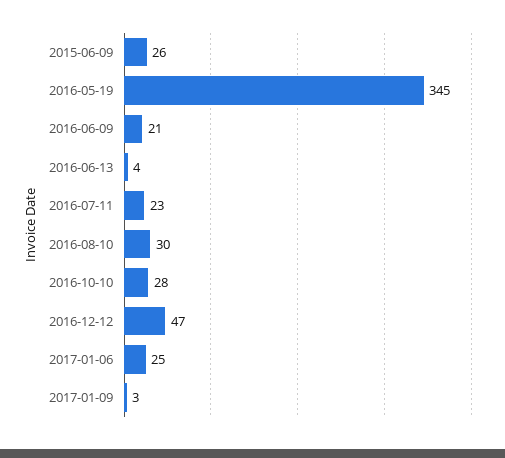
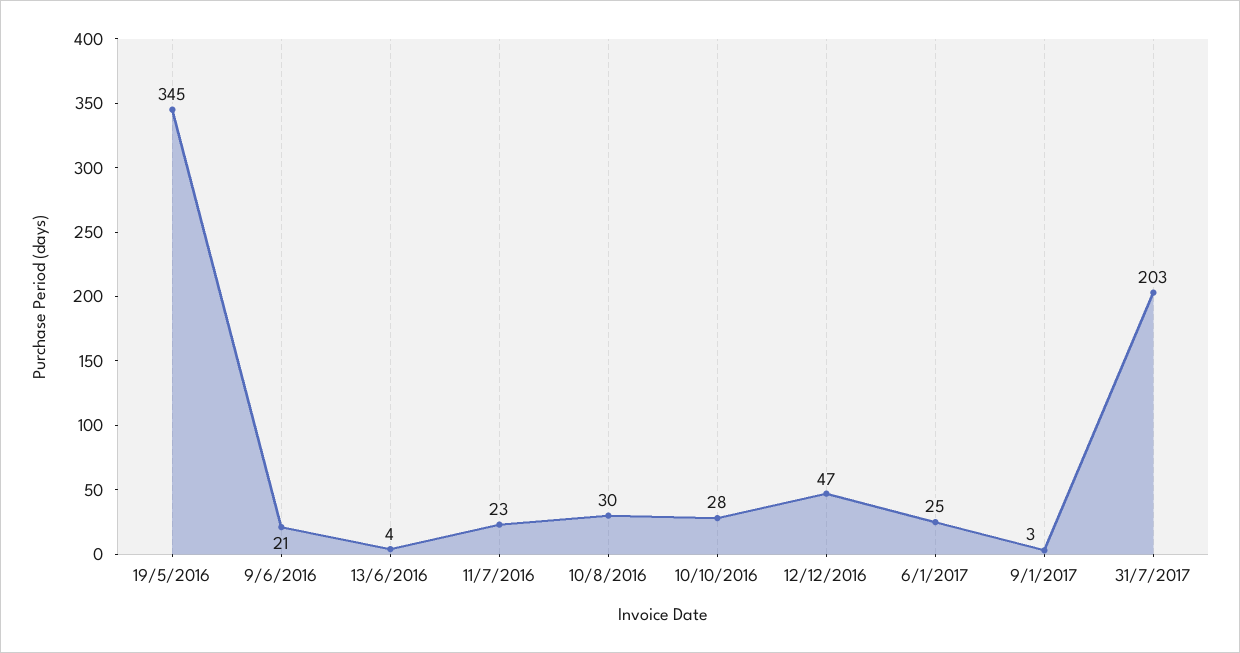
2015-06-09: 26 -> none
31/7/2017: none -> 203

